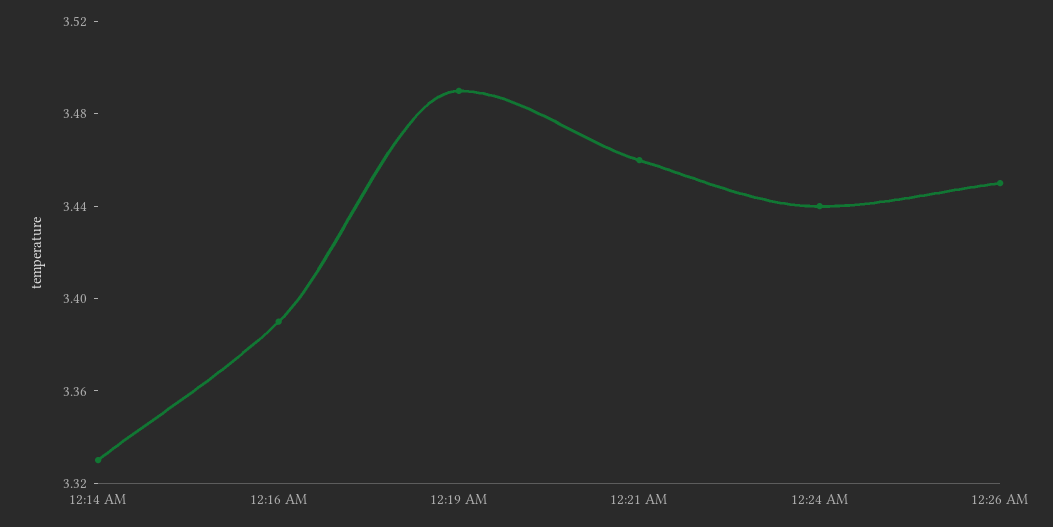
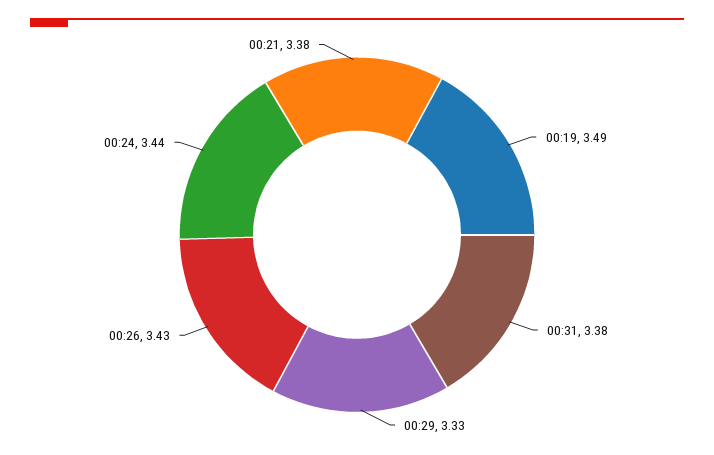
12:14 AM: 3.33 -> none
12:16 AM: 3.39 -> none
12:21 AM: 3.46 -> 3.38
12:26 AM: 3.45 -> 3.43
00:31: none -> 3.38
00:29: none -> 3.33

